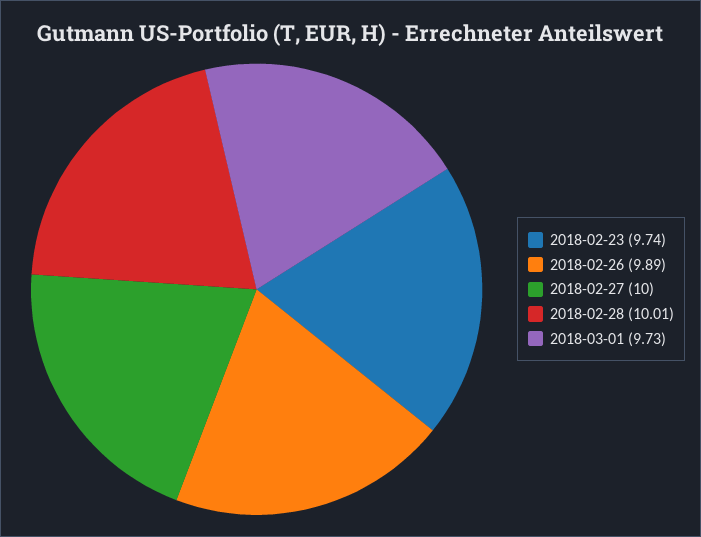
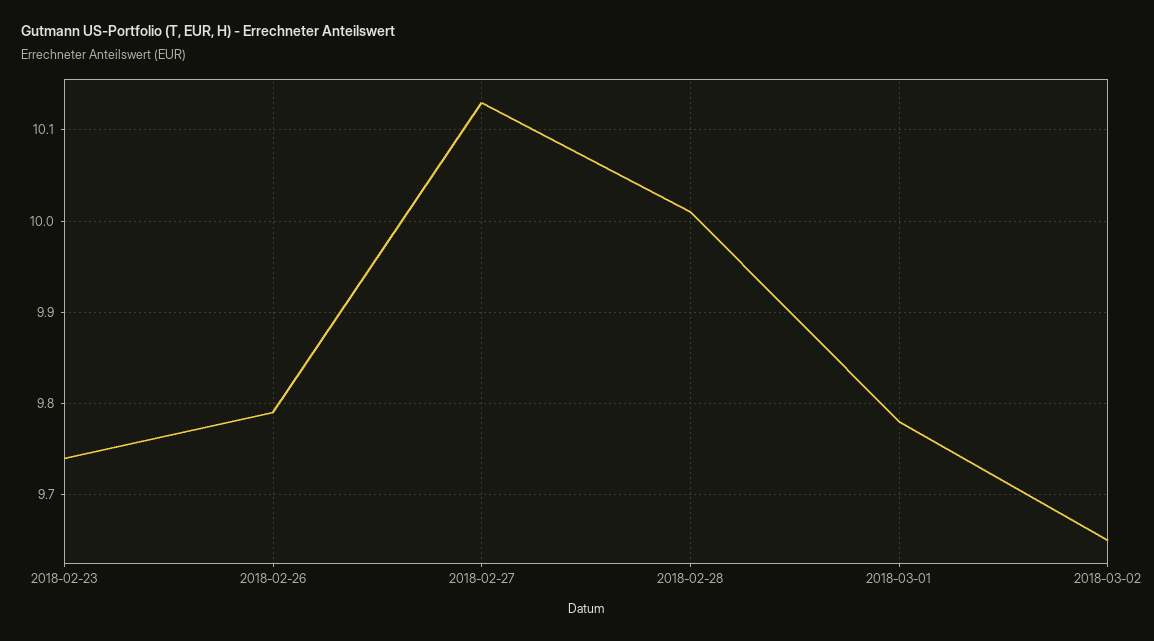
2018-02-26: 9.89 -> 9.79
2018-02-27: 10 -> 10.13
2018-03-01: 9.73 -> 9.78
2018-03-02: none -> 9.65

